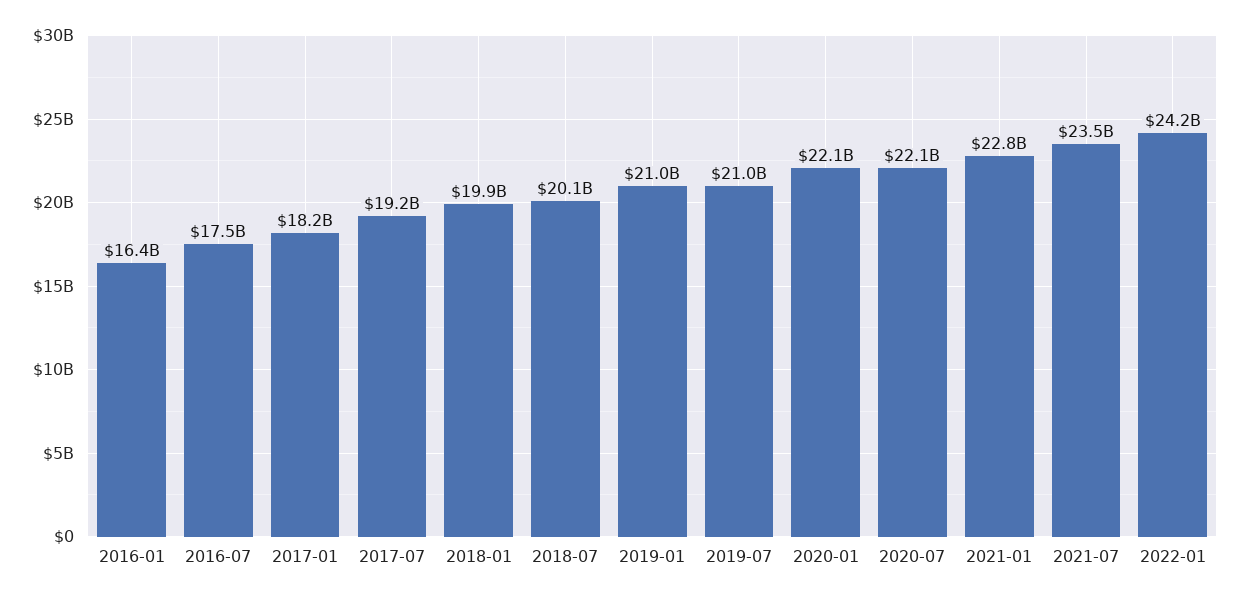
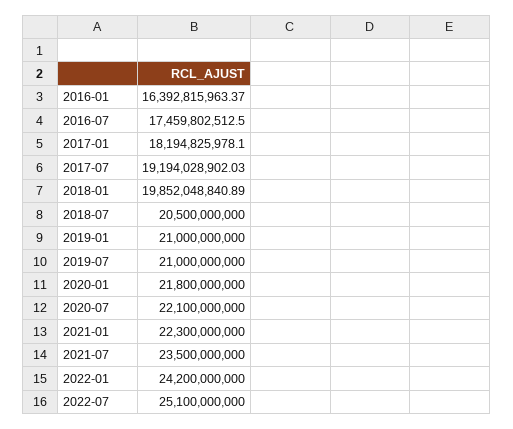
2018-07: 20100000000 -> 20500000000
2020-01: 22100000000 -> 21800000000
2021-01: 22800000000 -> 22300000000
2022-07: none -> 25100000000

